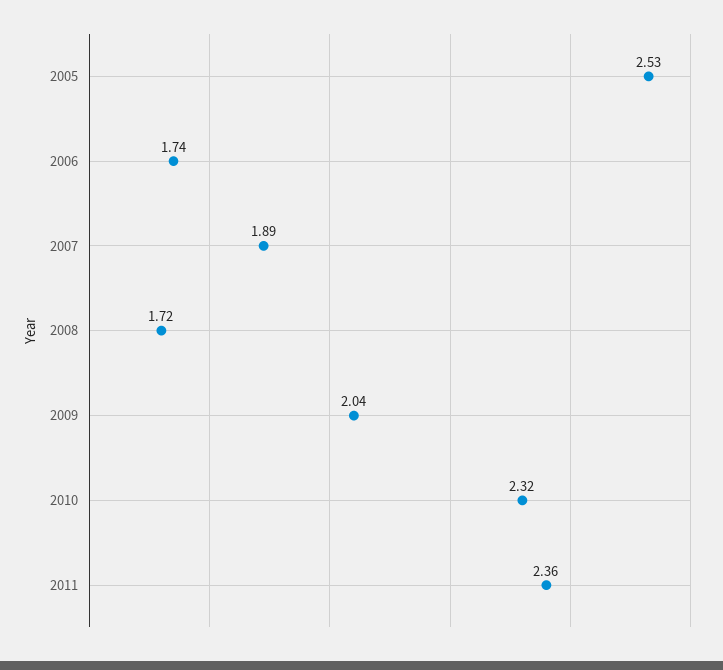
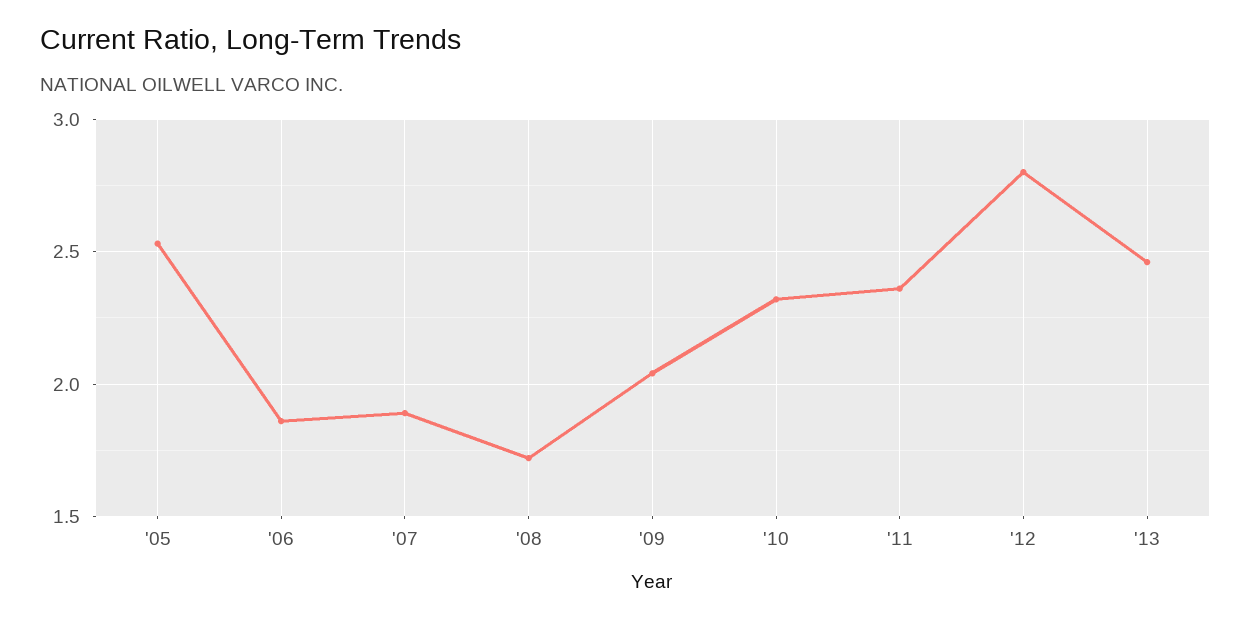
2006: 1.74 -> 1.85
'12: none -> 2.8
'13: none -> 2.45

